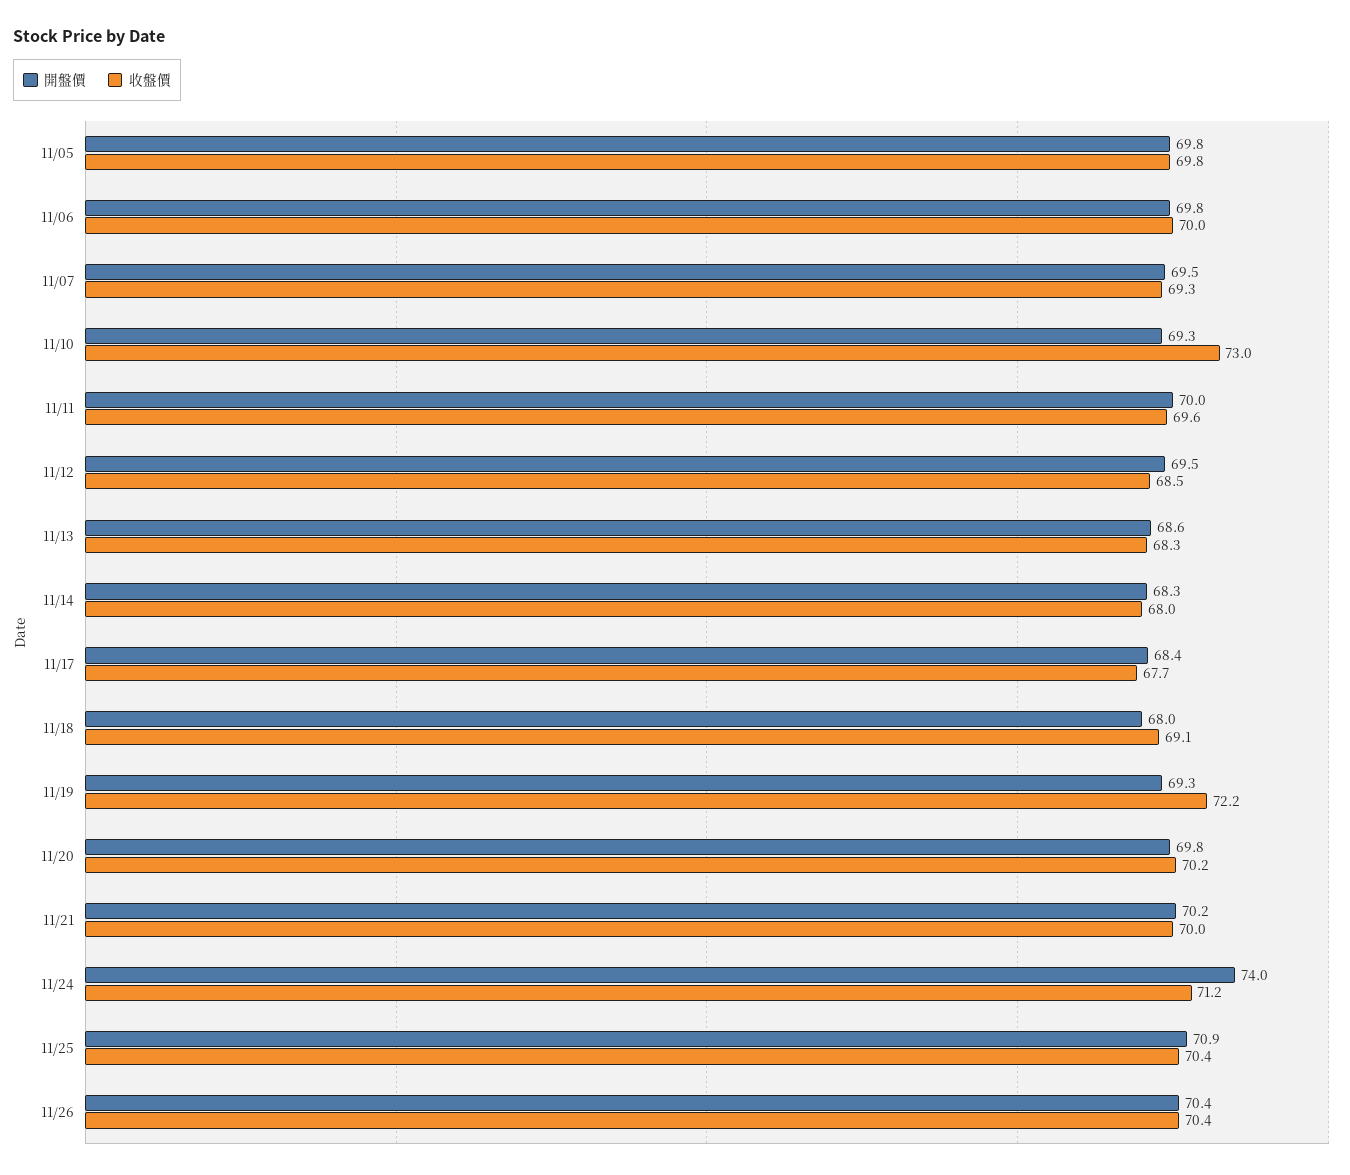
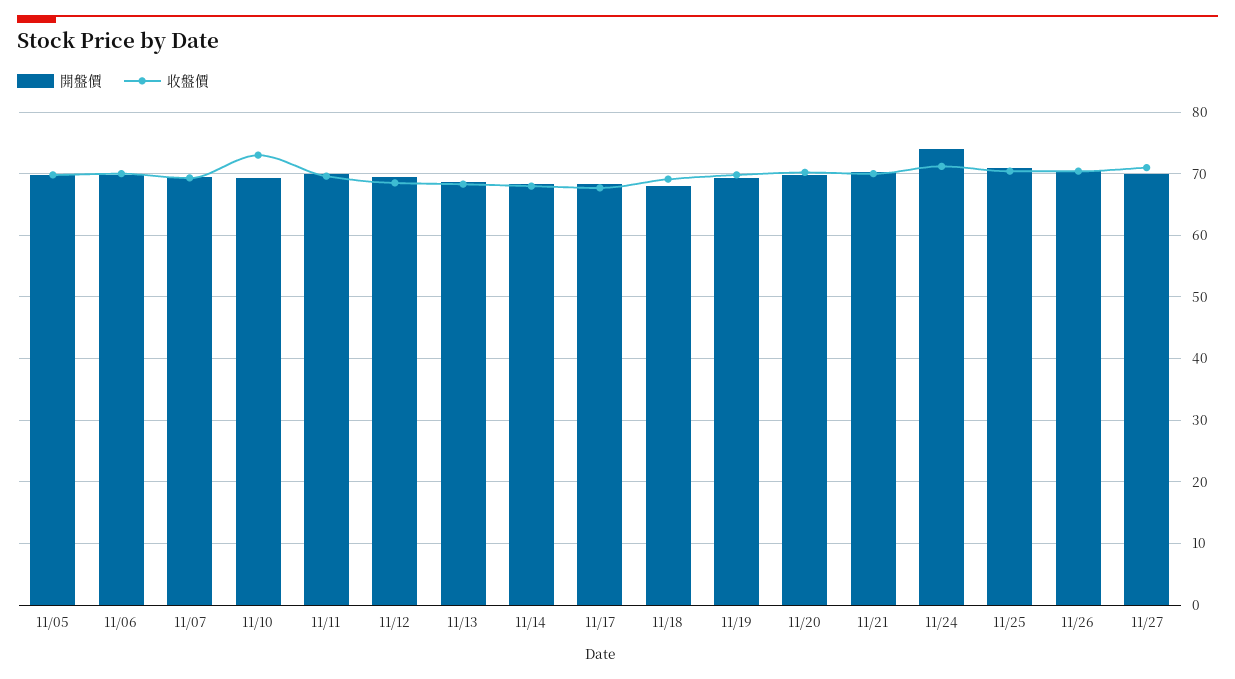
收盤價, 11/19: 72.2 -> 70
開盤價, 11/27: none -> 70
收盤價, 11/27: none -> 71

